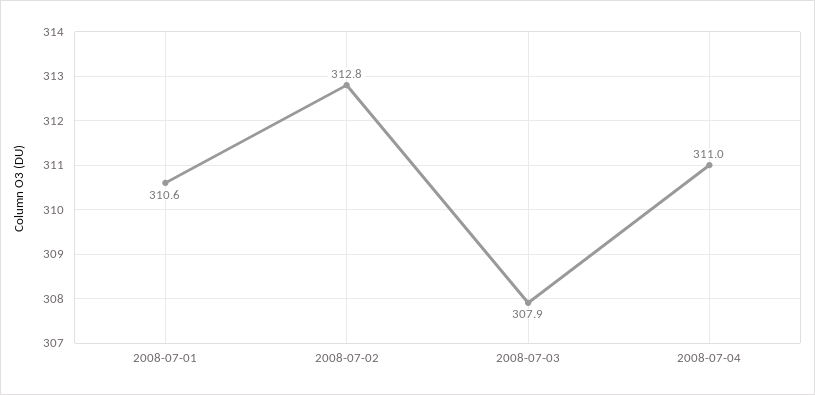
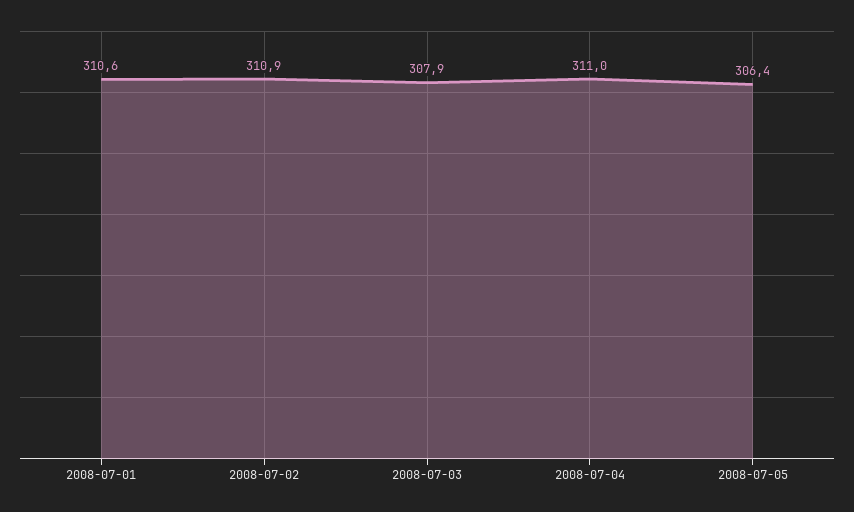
2008-07-02: 312.8 -> 310.9
2008-07-05: none -> 306.4

